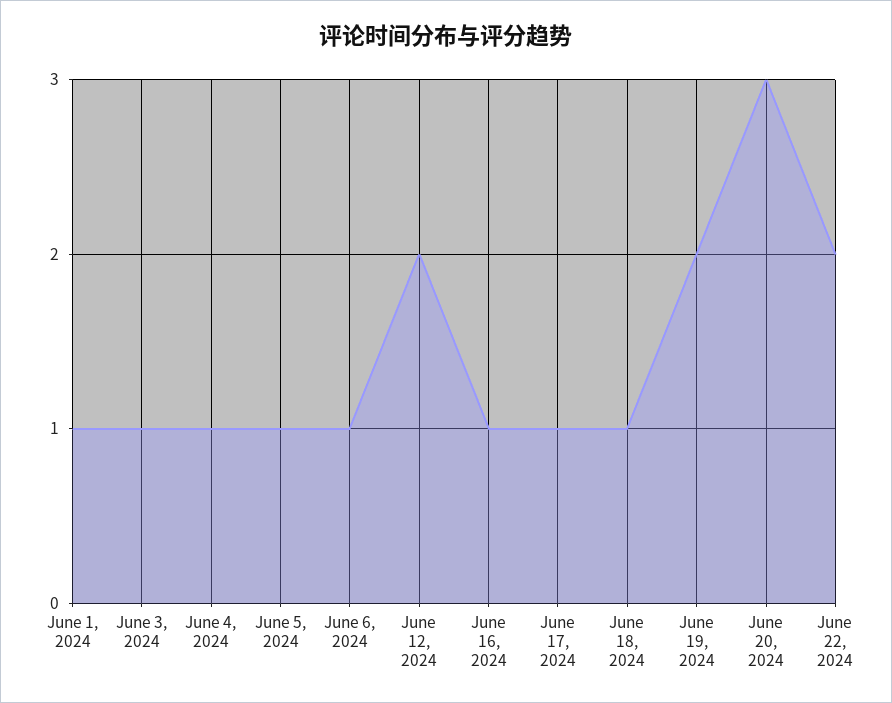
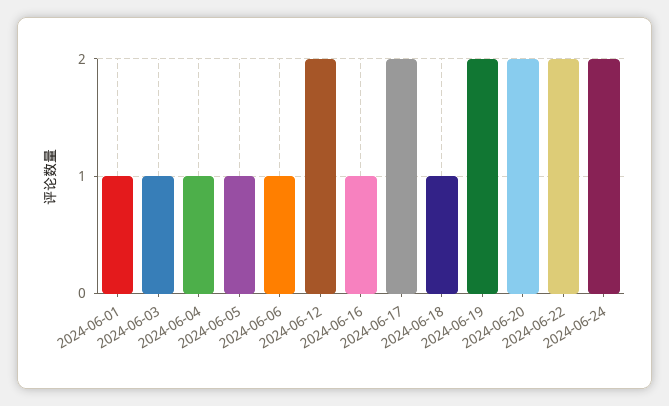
June 17, 2024: 1 -> 2
June 20, 2024: 3 -> 2
2024-06-24: none -> 2

